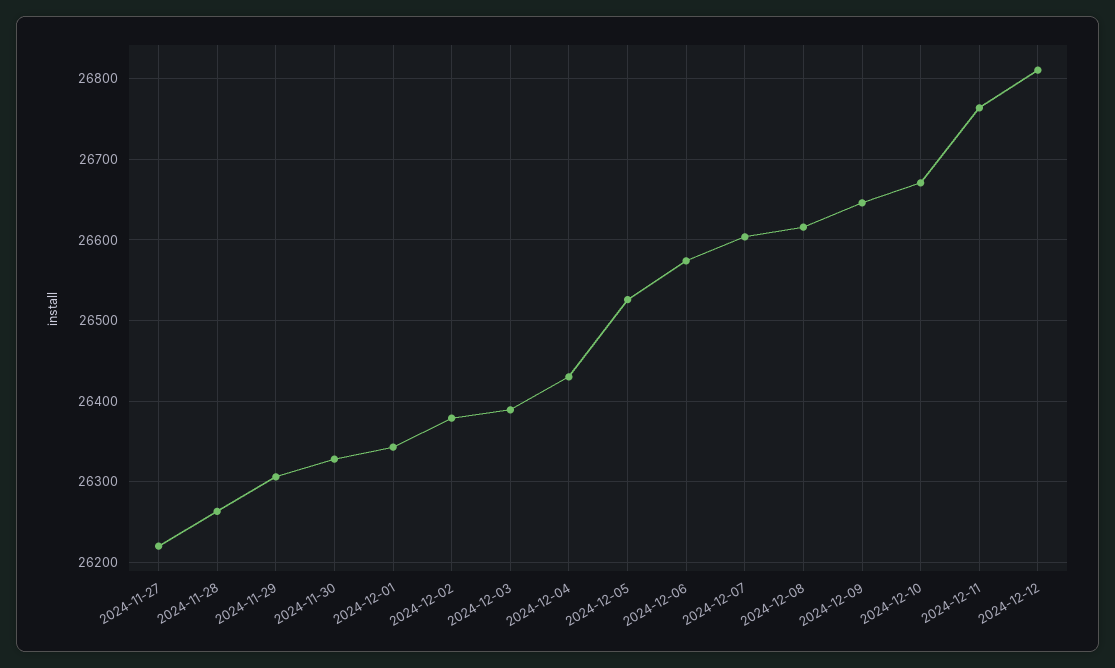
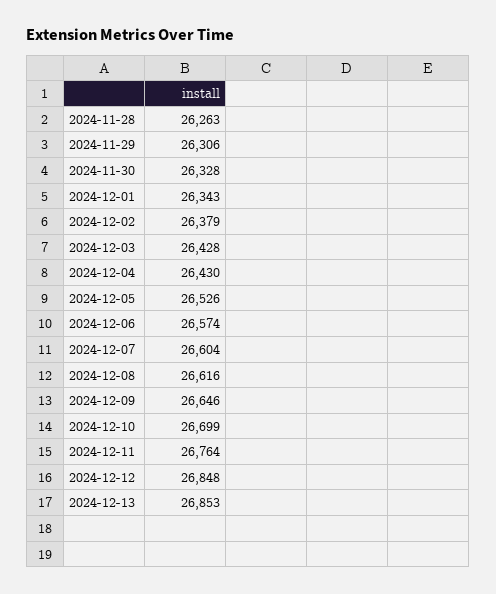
2024-11-27: 26220 -> none
2024-12-03: 26390 -> 26428
2024-12-10: 26670 -> 26699
2024-12-12: 26810 -> 26848
2024-12-13: none -> 26853

